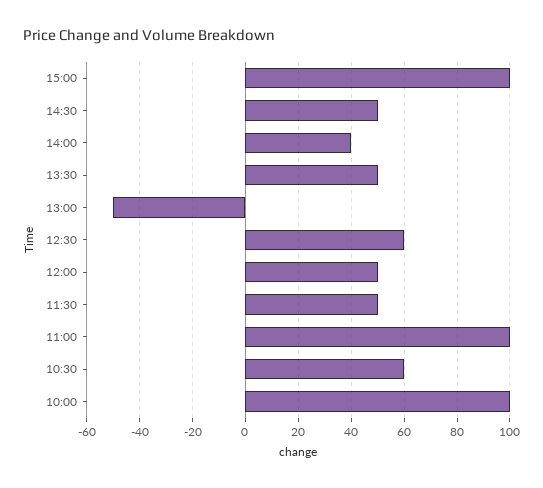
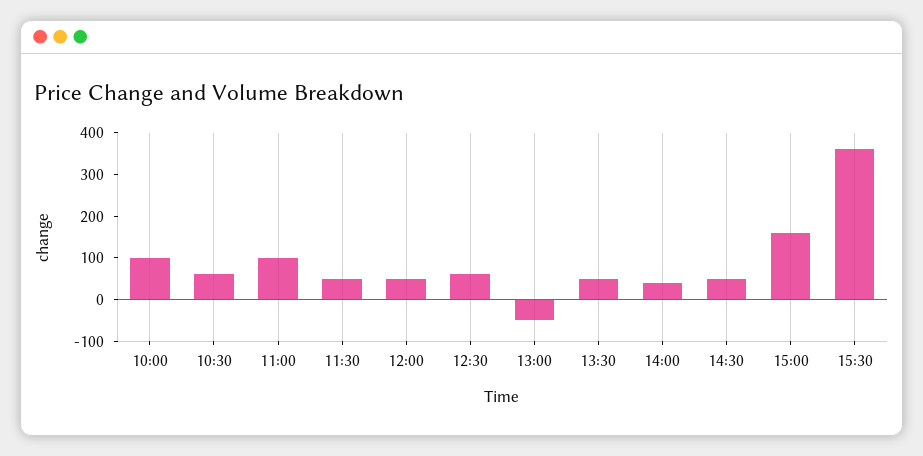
15:00: 100 -> 160
15:30: none -> 360

